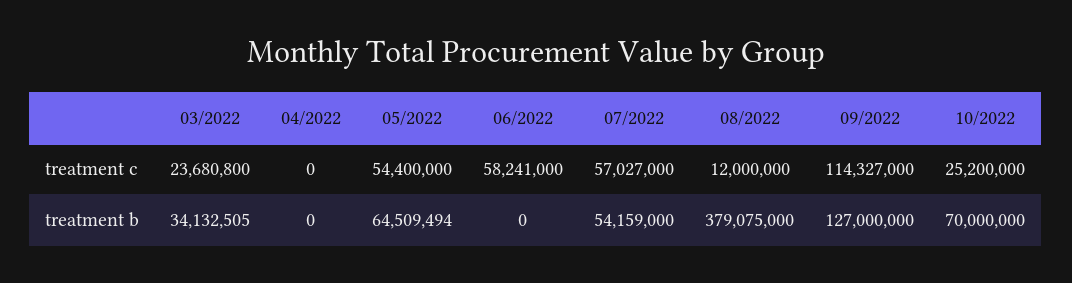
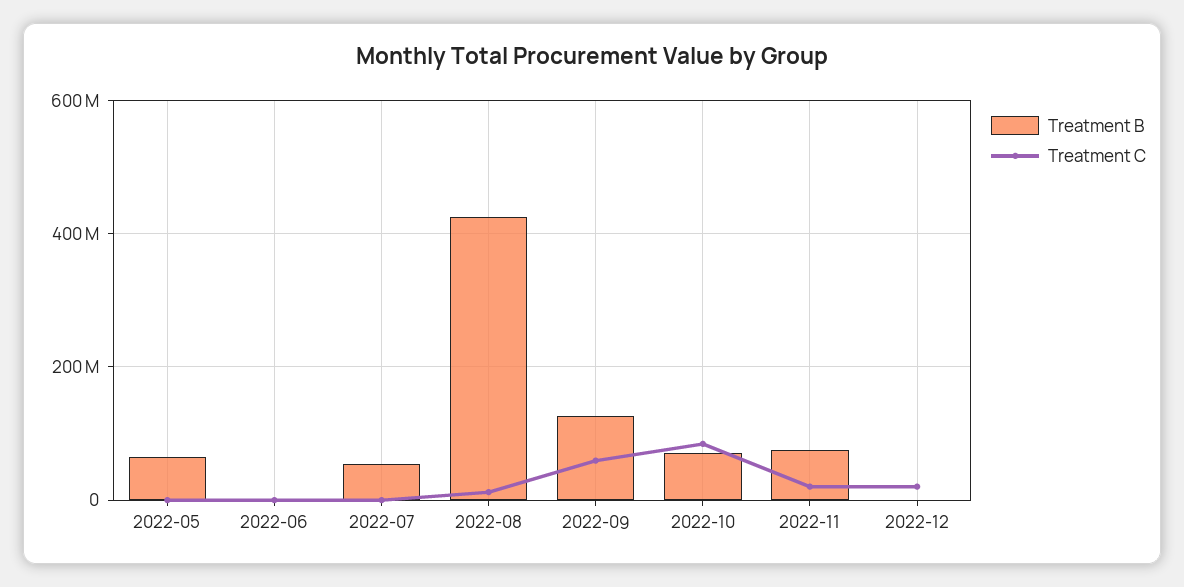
treatment c, 03/2022: 23680800 -> none
treatment c, 04/2022: 0 -> none
treatment c, 05/2022: 54400000 -> 0
treatment c, 06/2022: 58241000 -> 0
treatment c, 07/2022: 57027000 -> 0
treatment c, 09/2022: 114327000 -> 60000000
treatment c, 10/2022: 25200000 -> 80000000
treatment b, 03/2022: 34132505 -> none
treatment b, 04/2022: 0 -> none
treatment b, 08/2022: 379075000 -> 420000000
treatment b, 2022-11: none -> 80000000
treatment c, 2022-11: none -> 20000000
treatment b, 2022-12: none -> 0
treatment c, 2022-12: none -> 20000000

